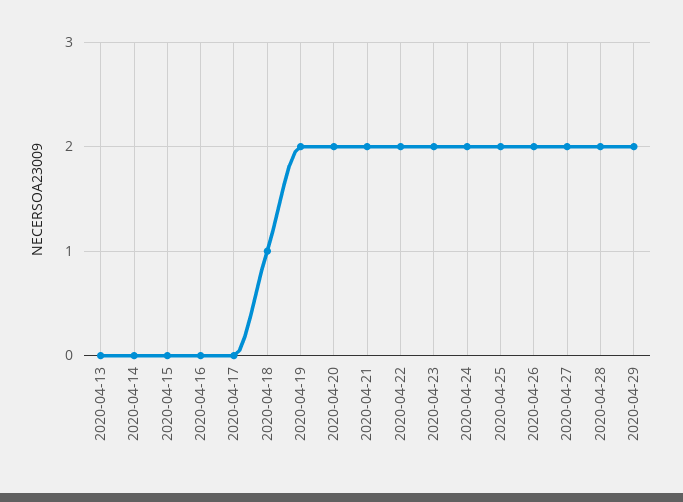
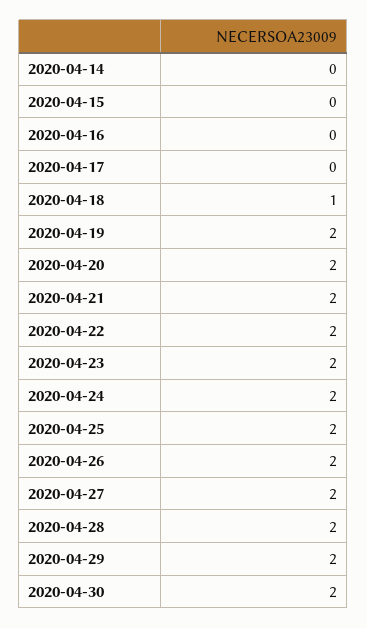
2020-04-13: 0 -> none
2020-04-30: none -> 2

